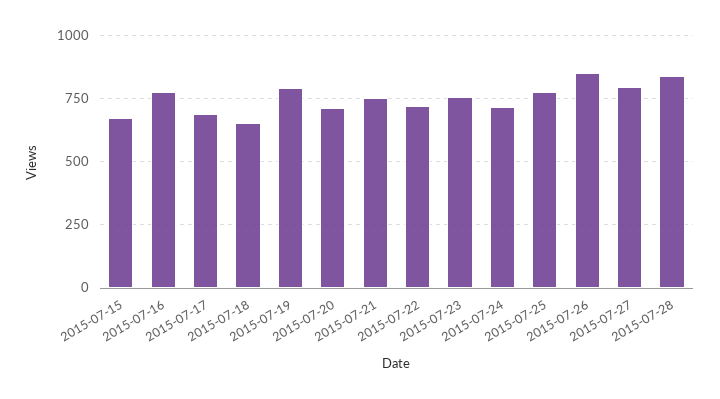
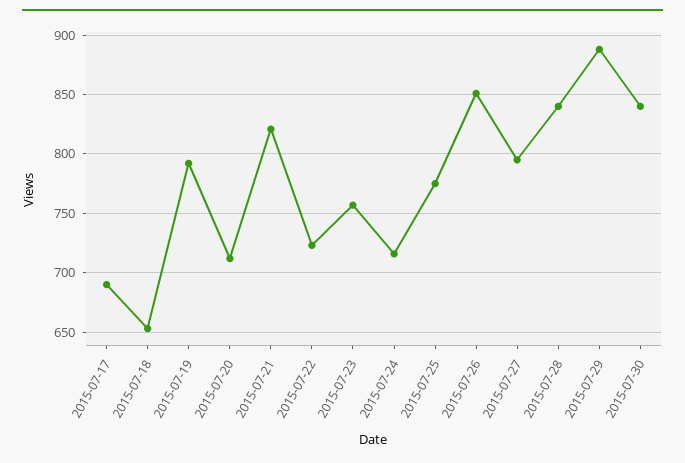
2015-07-15: 675 -> none
2015-07-16: 775 -> none
2015-07-21: 750 -> 820
2015-07-29: none -> 890
2015-07-30: none -> 840

